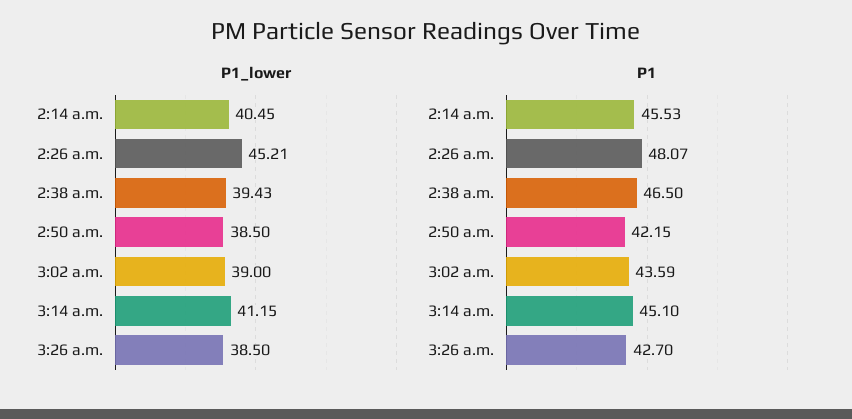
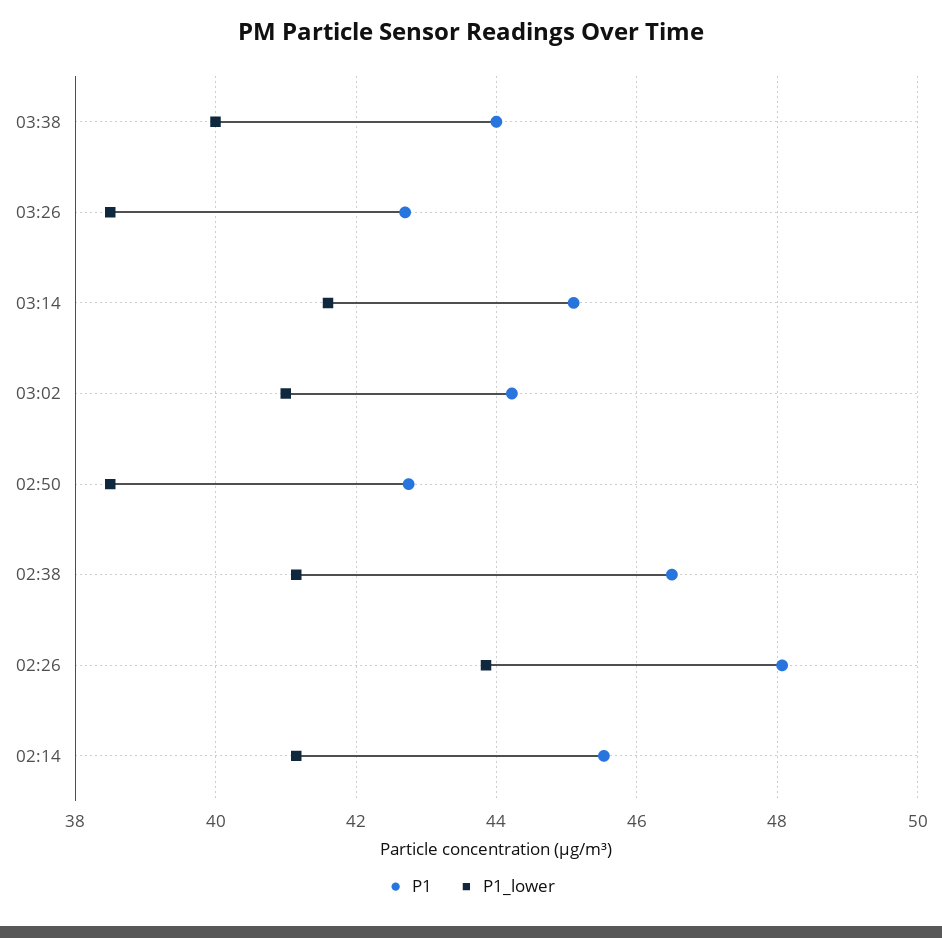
P1_lower, 2:14 a.m.: 40.45 -> 41.2
P1_lower, 2:26 a.m.: 45.21 -> 43.8
P1_lower, 2:38 a.m.: 39.43 -> 41.2
P1_lower, 3:02 a.m.: 39 -> 41
P1_lower, 3:14 a.m.: 41.15 -> 41.6
P1, 2:50 a.m.: 42.15 -> 42.8
P1, 3:02 a.m.: 43.59 -> 44.2
P1, 03:38: none -> 44
P1_lower, 03:38: none -> 40

